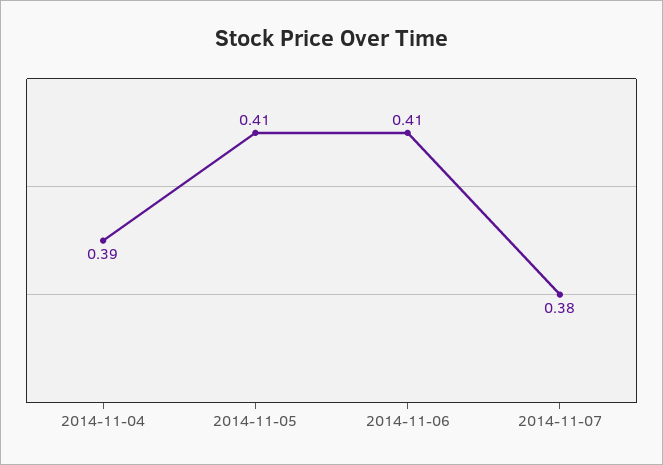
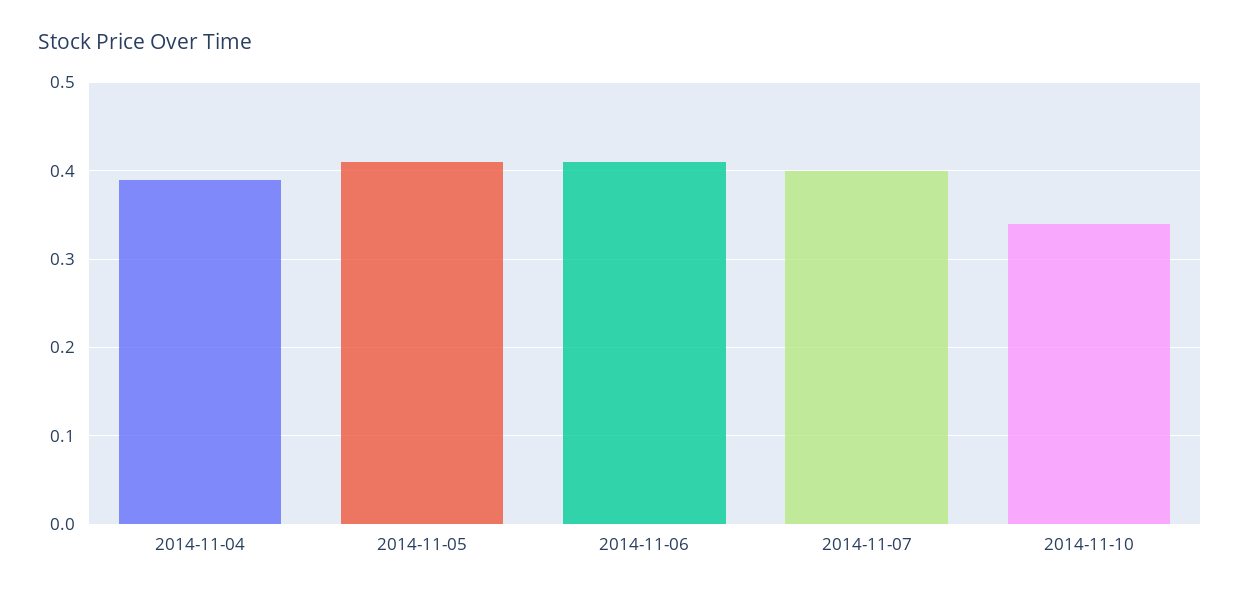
2014-11-07: 0.38 -> 0.4
2014-11-10: none -> 0.34

